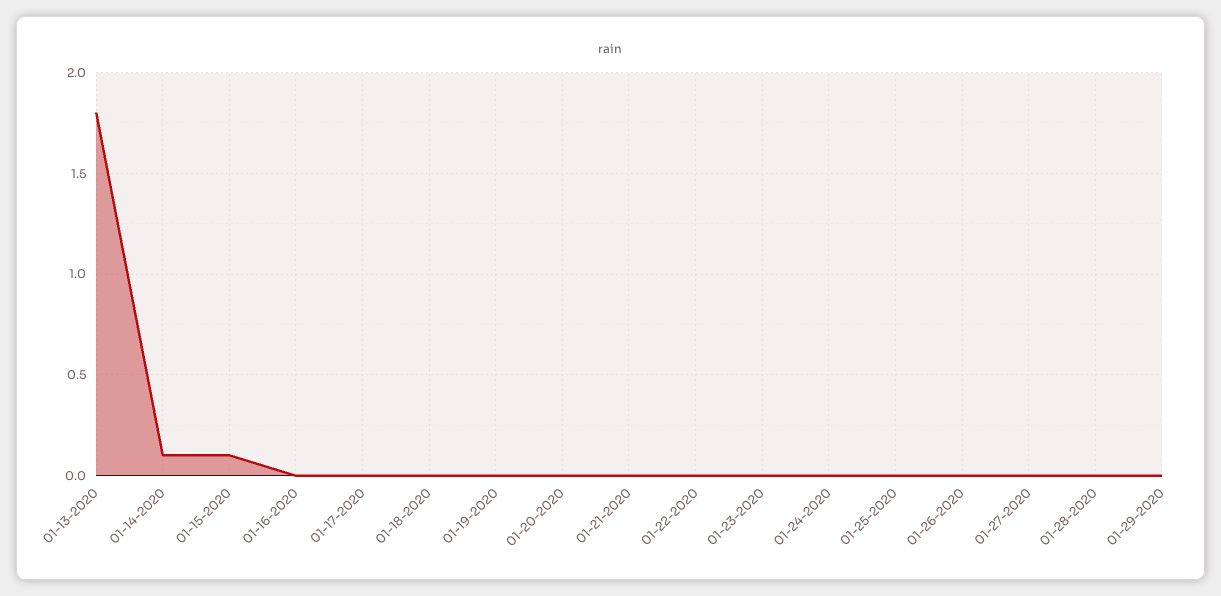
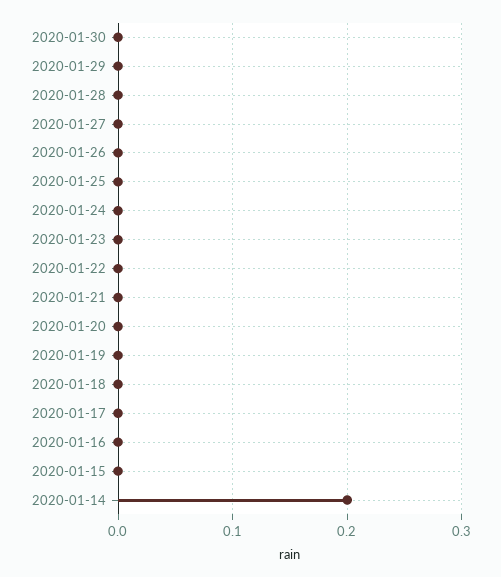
01-13-2020: 1.8 -> none
01-14-2020: 0.1 -> 0.2
01-15-2020: 0.1 -> 0
2020-01-30: none -> 0

